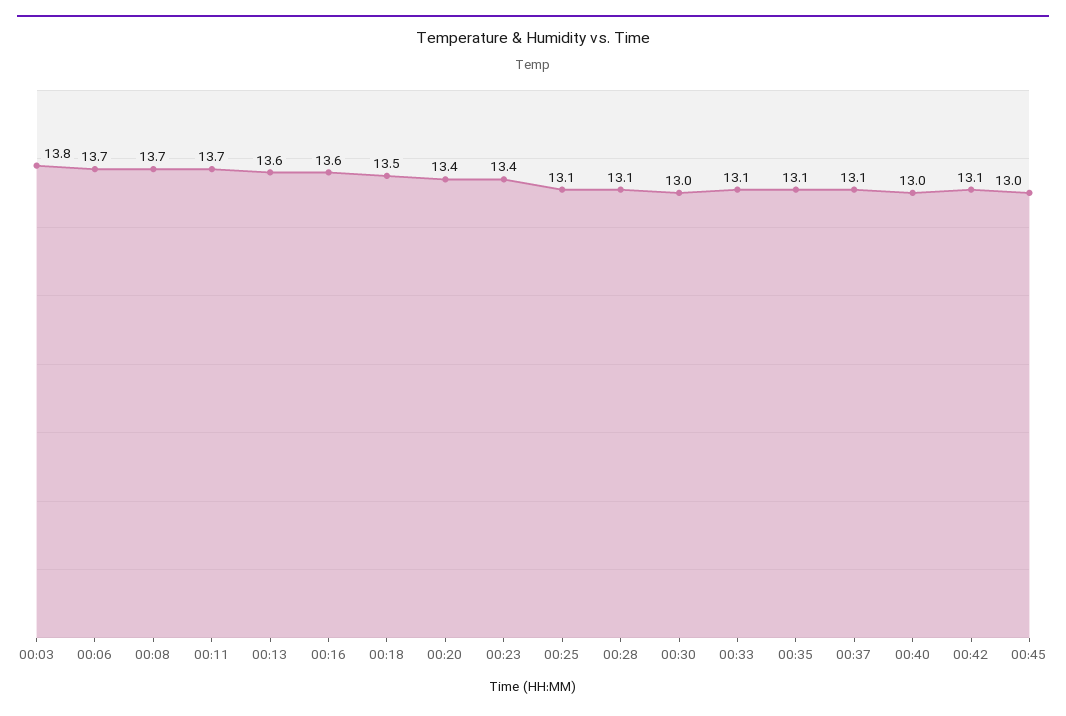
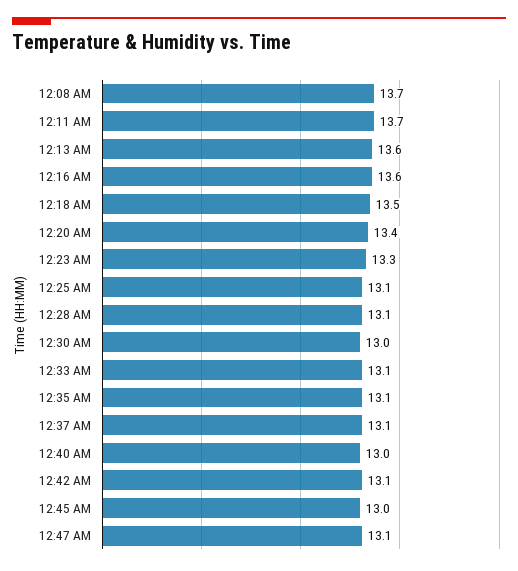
00:03: 13.8 -> none
00:06: 13.7 -> none
00:23: 13.4 -> 13.3
12:47 AM: none -> 13.1

